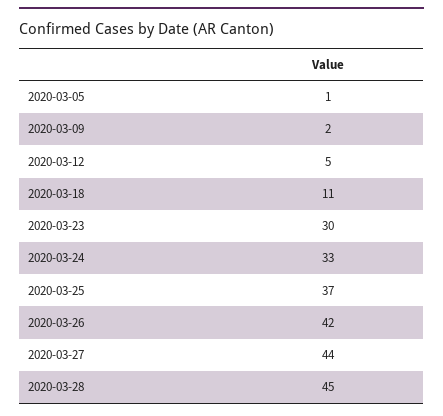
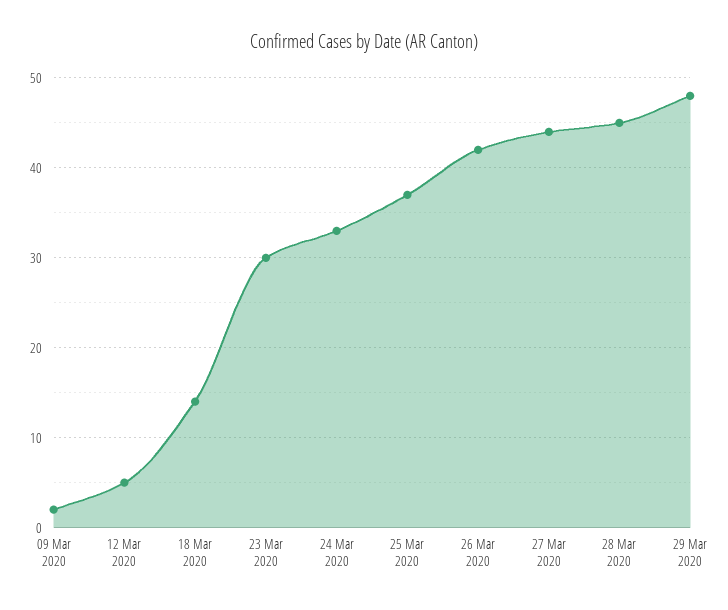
2020-03-05: 1 -> none
2020-03-18: 11 -> 14
29 Mar 2020: none -> 48

